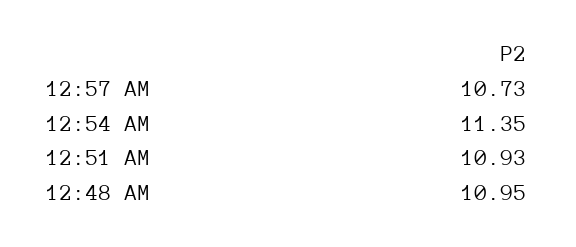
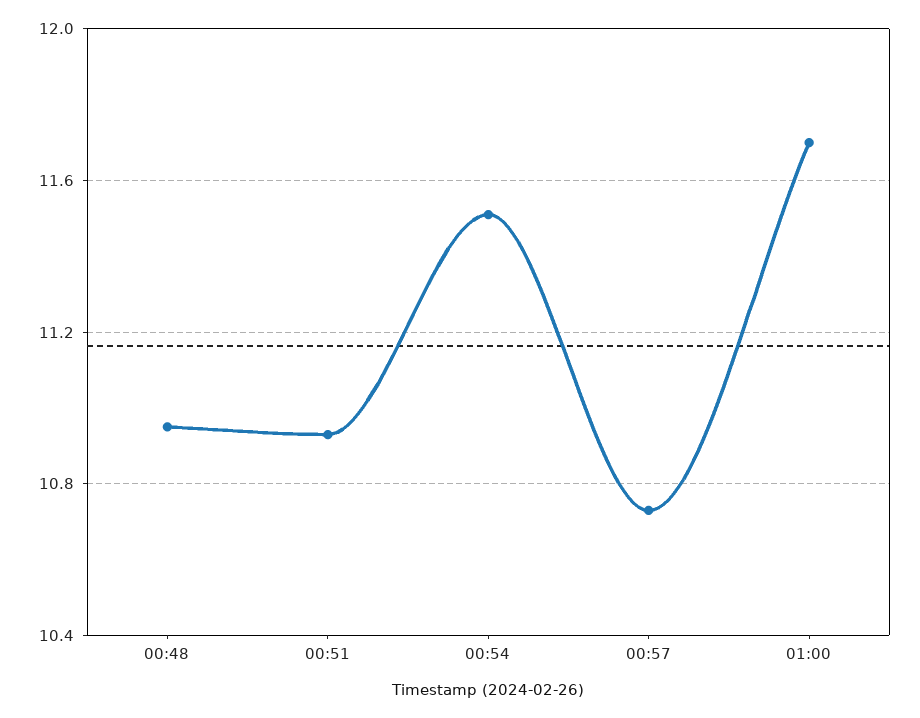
12:54 AM: 11.35 -> 11.5
01:00: none -> 11.7

